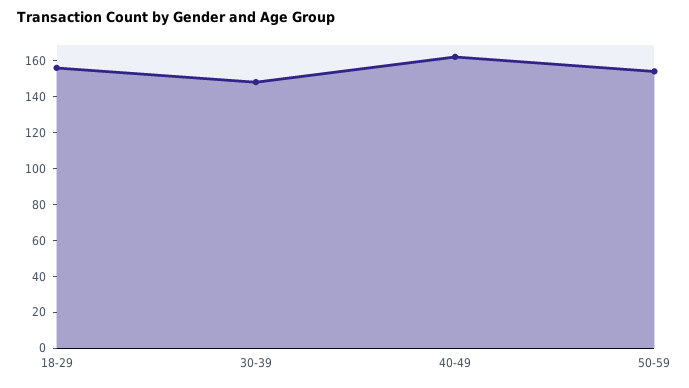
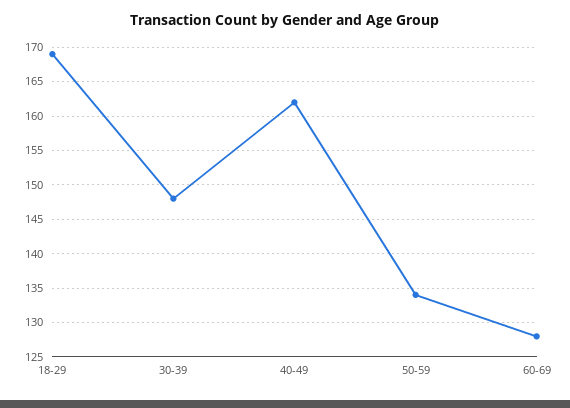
18-29: 155 -> 169
50-59: 155 -> 134
60-69: none -> 128

